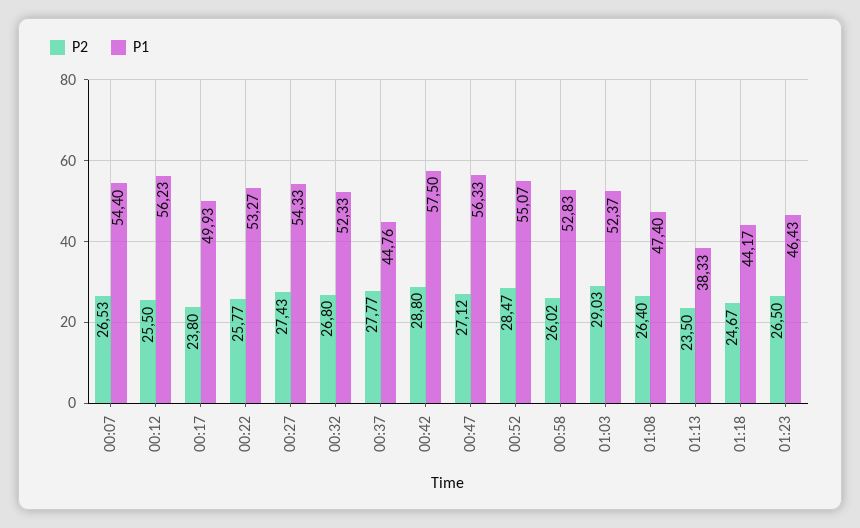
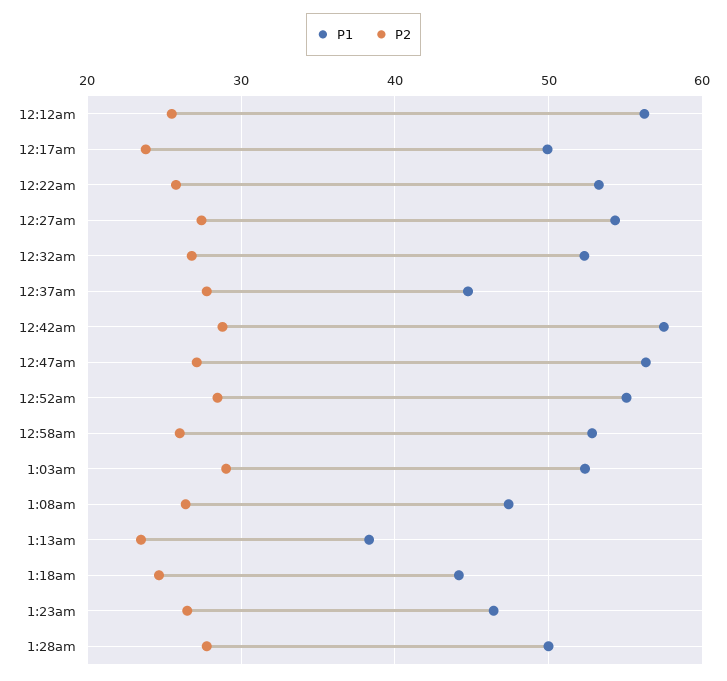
P2, 00:07: 26.53 -> none
P1, 00:07: 54.4 -> none
P1, 1:28am: none -> 50
P2, 1:28am: none -> 28

